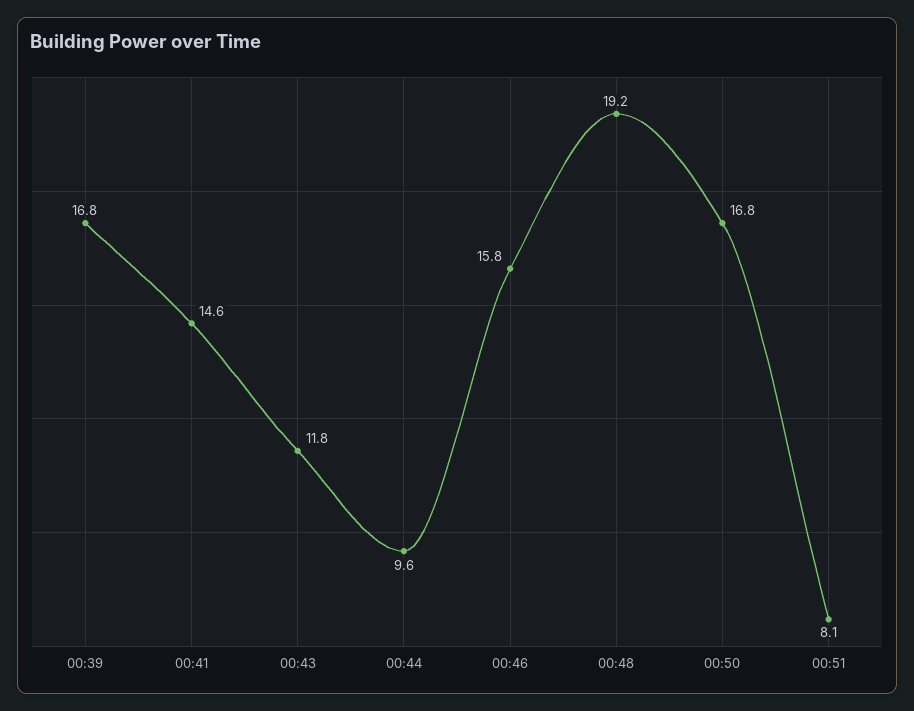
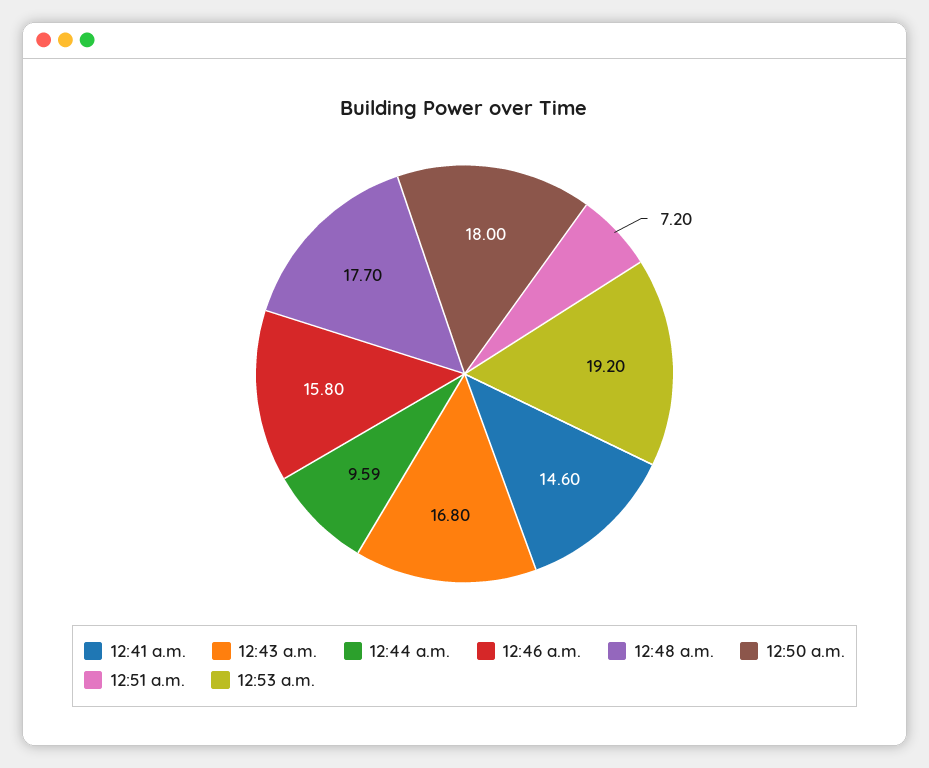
00:39: 16.8 -> none
00:43: 11.8 -> 16.8
00:48: 19.2 -> 17.7
00:50: 16.8 -> 18
00:51: 8.1 -> 7.2
12:53 a.m.: none -> 19.2

